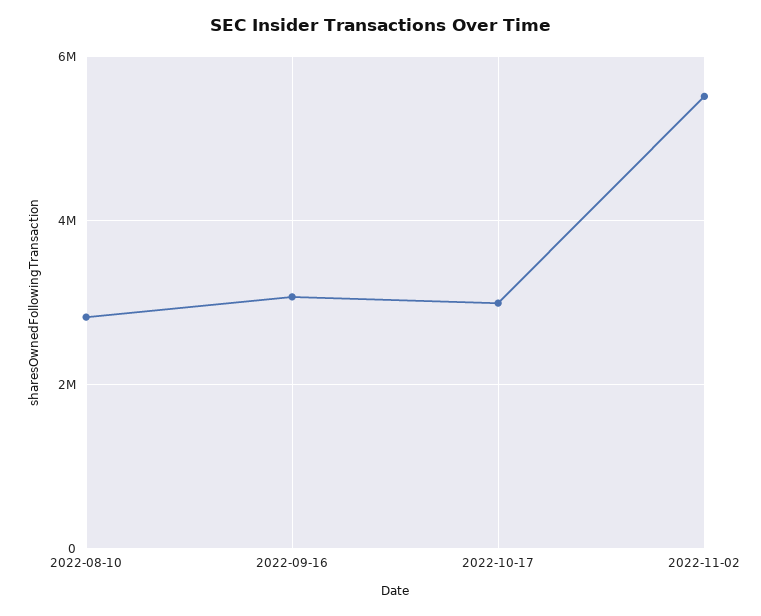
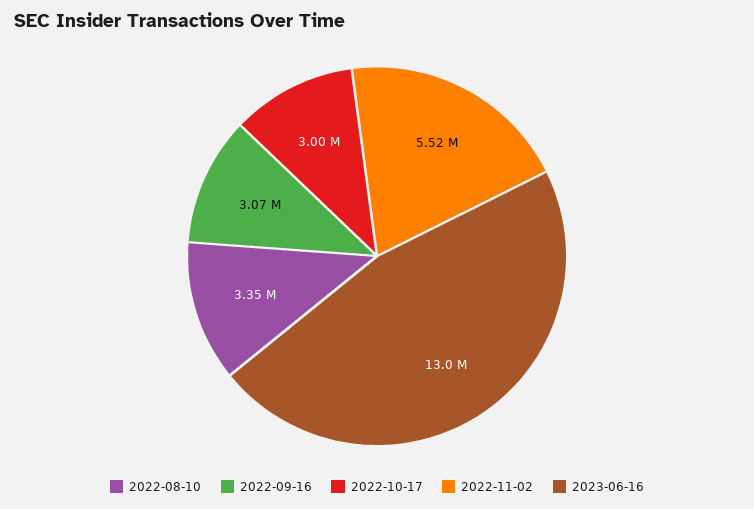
2022-08-10: 2800000 -> 3350000
2023-06-16: none -> 13000000

